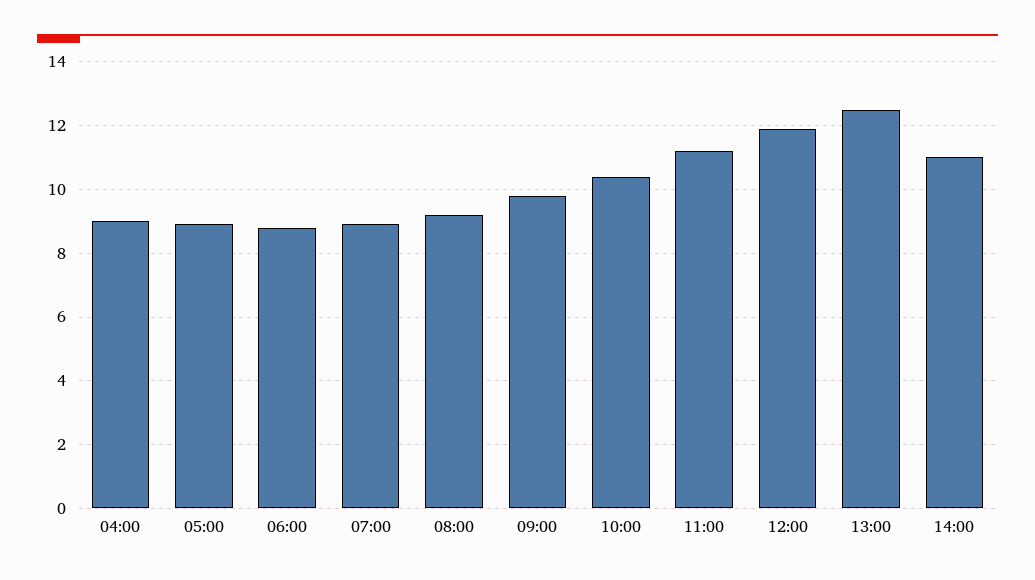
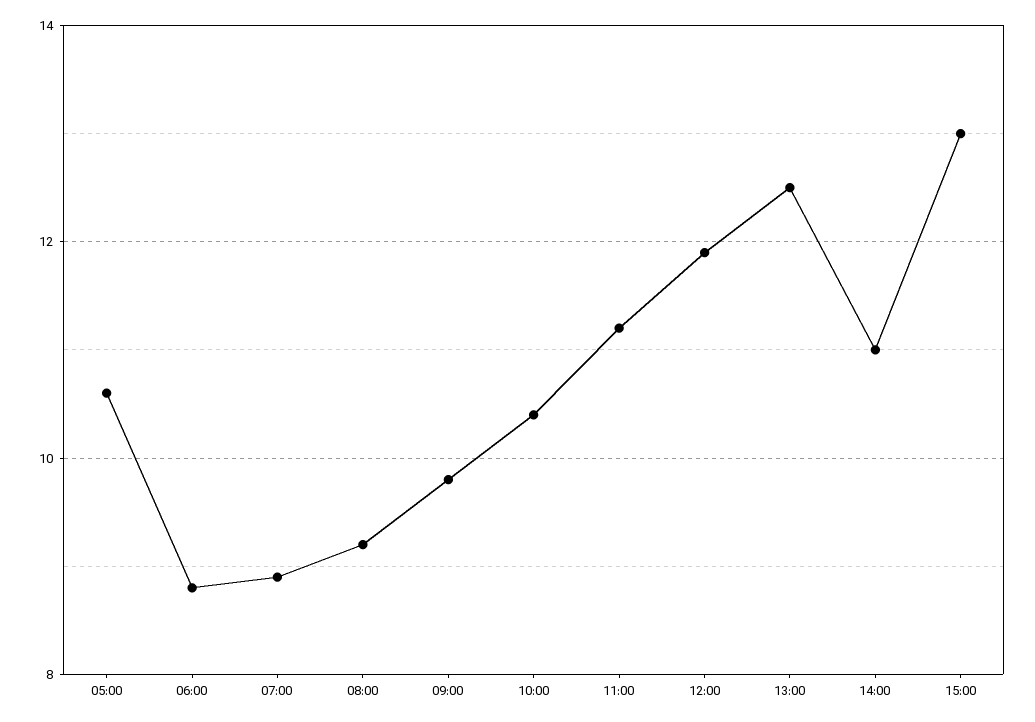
04:00: 9 -> none
05:00: 9 -> 10.5
15:00: none -> 13

